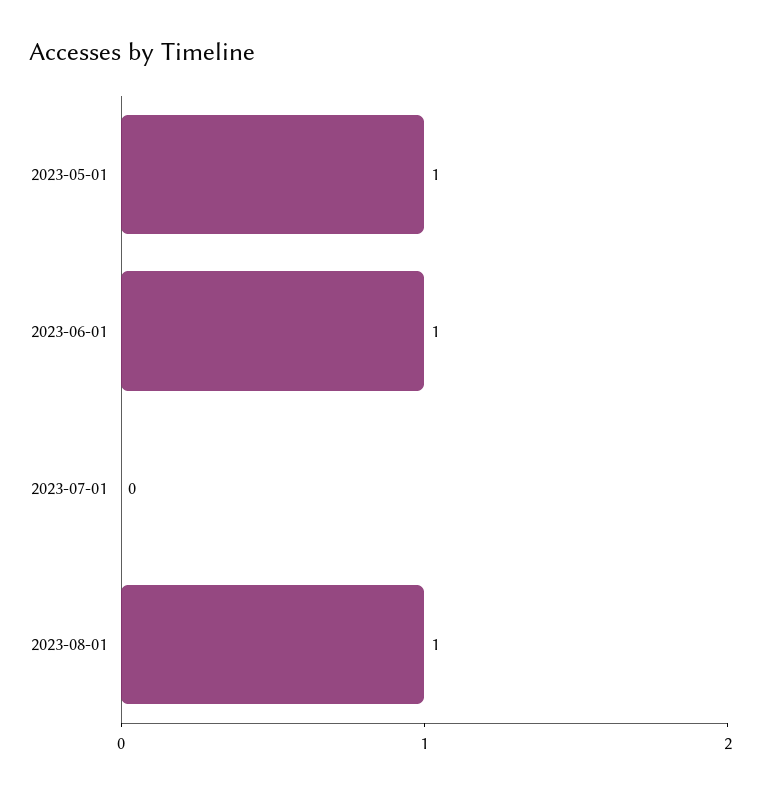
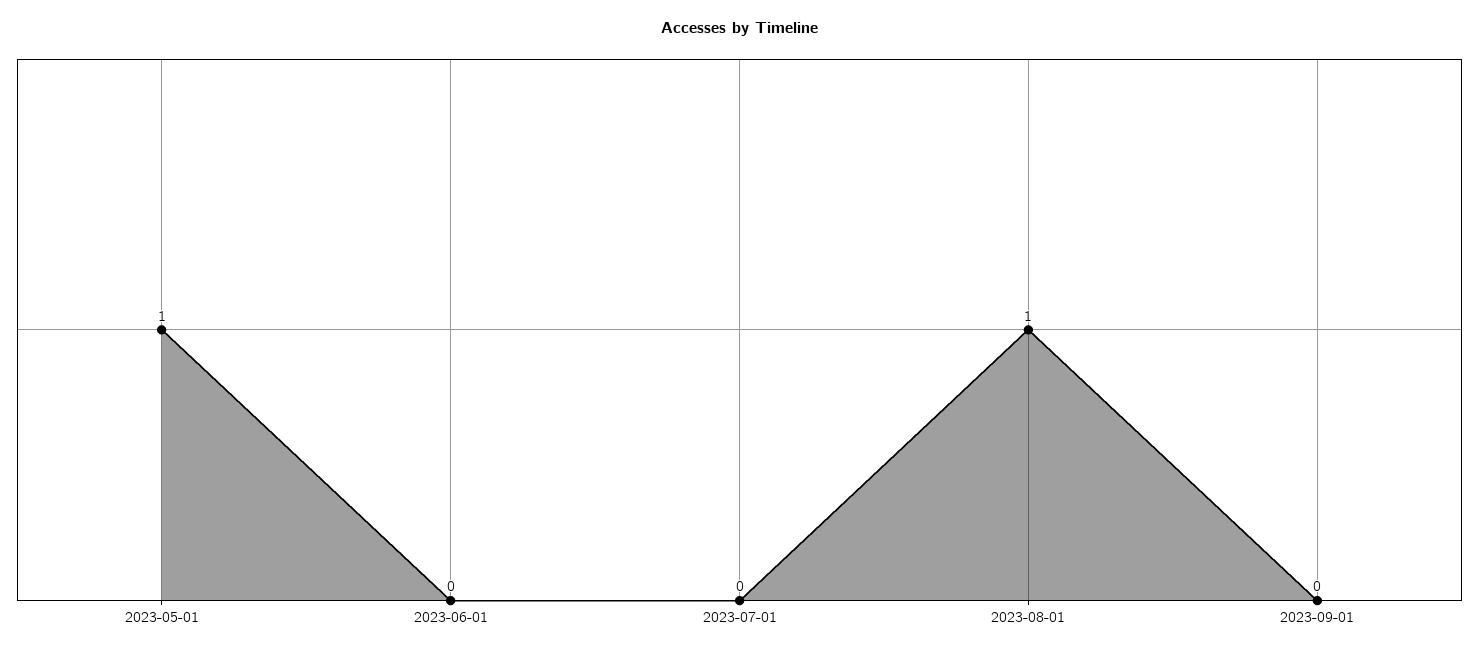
2023-06-01: 1 -> 0
2023-09-01: none -> 0

